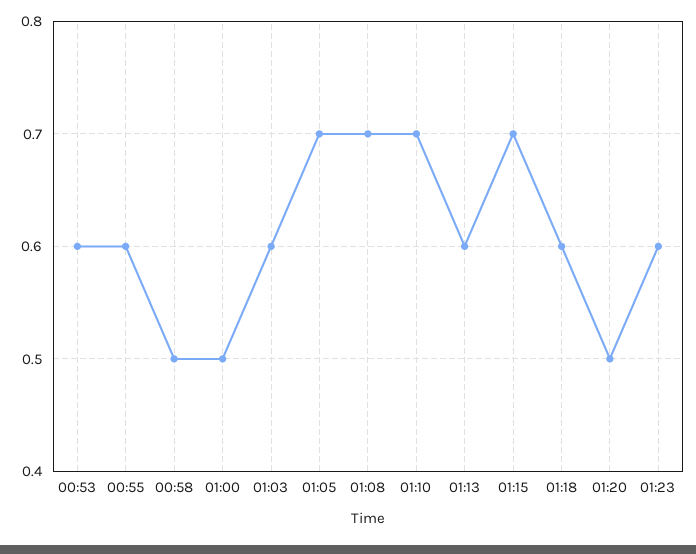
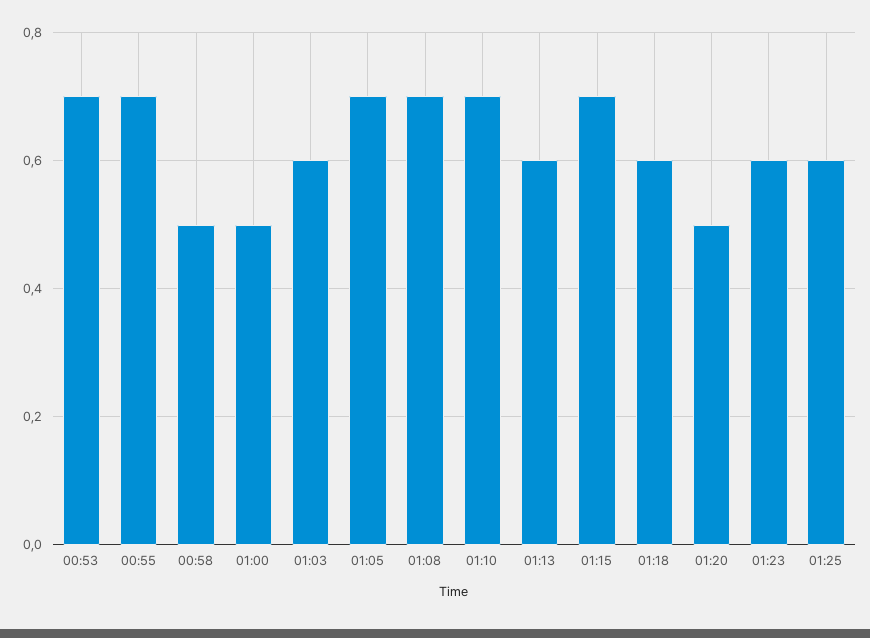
00:53: 0.6 -> 0.7
00:55: 0.6 -> 0.7
01:25: none -> 0.6

